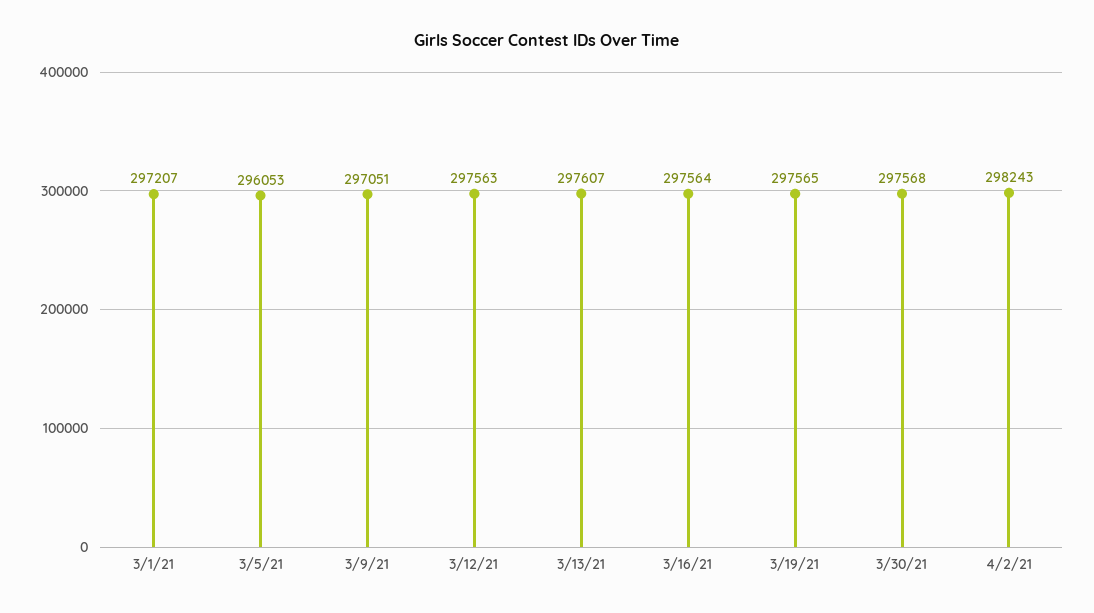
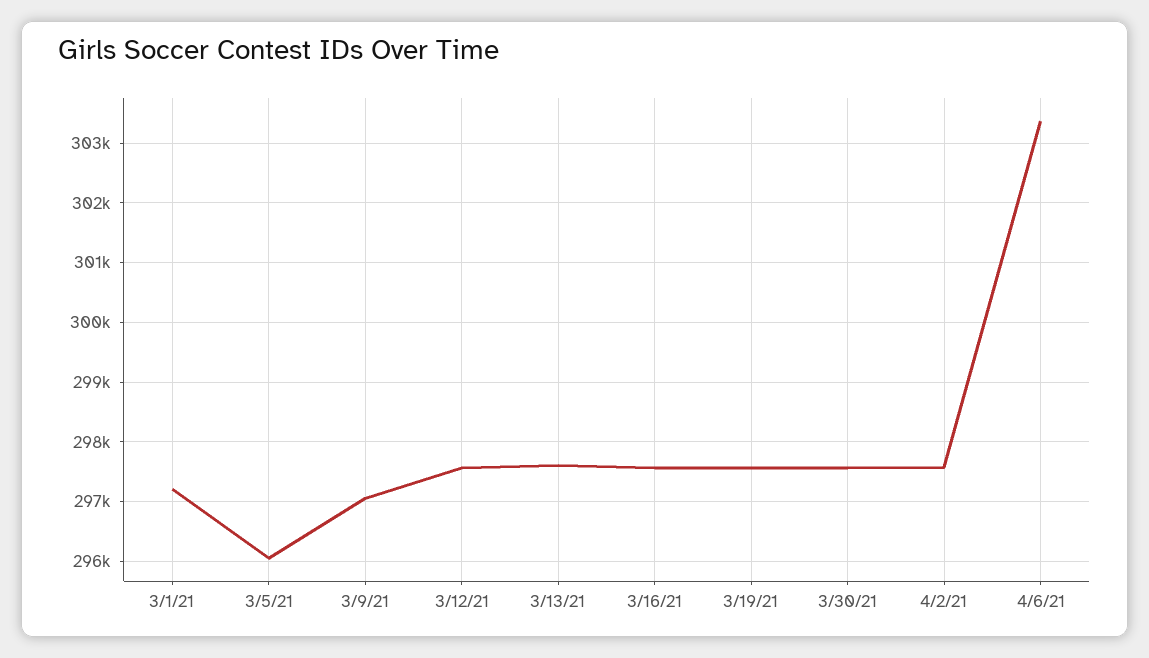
4/2/21: 298243 -> 297600
4/6/21: none -> 303400

